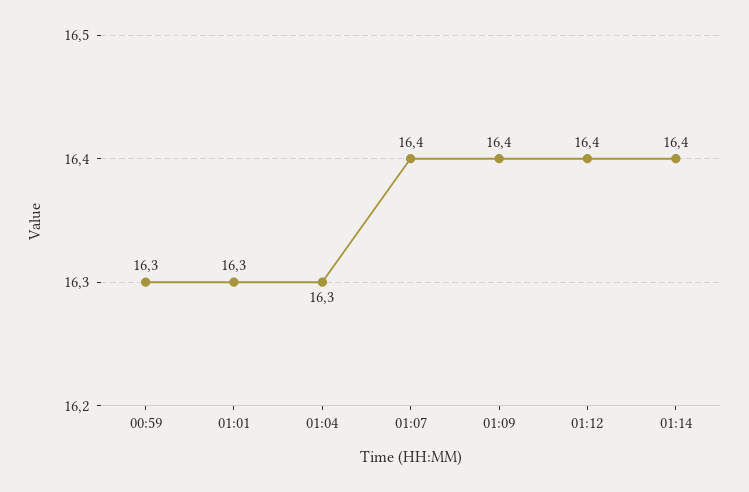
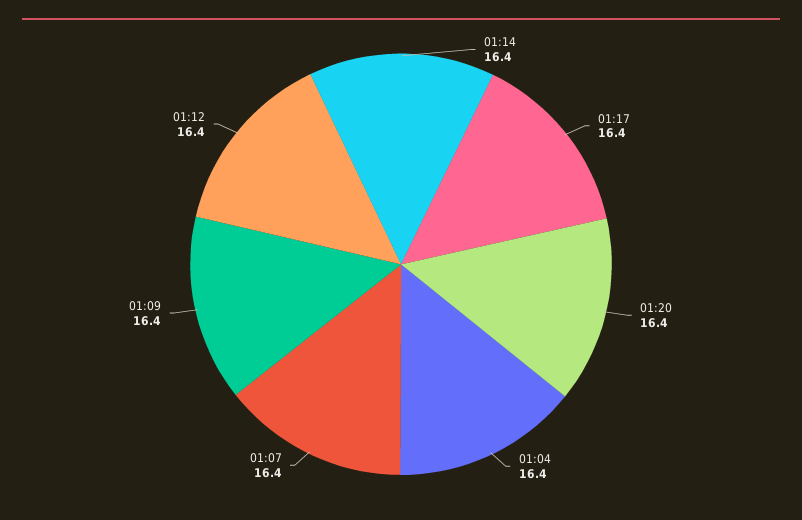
00:59: 16.3 -> none
01:01: 16.3 -> none
01:04: 16.3 -> 16.4
01:17: none -> 16.4
01:20: none -> 16.4

